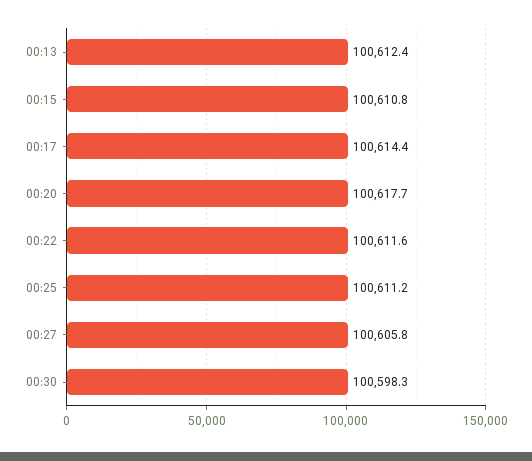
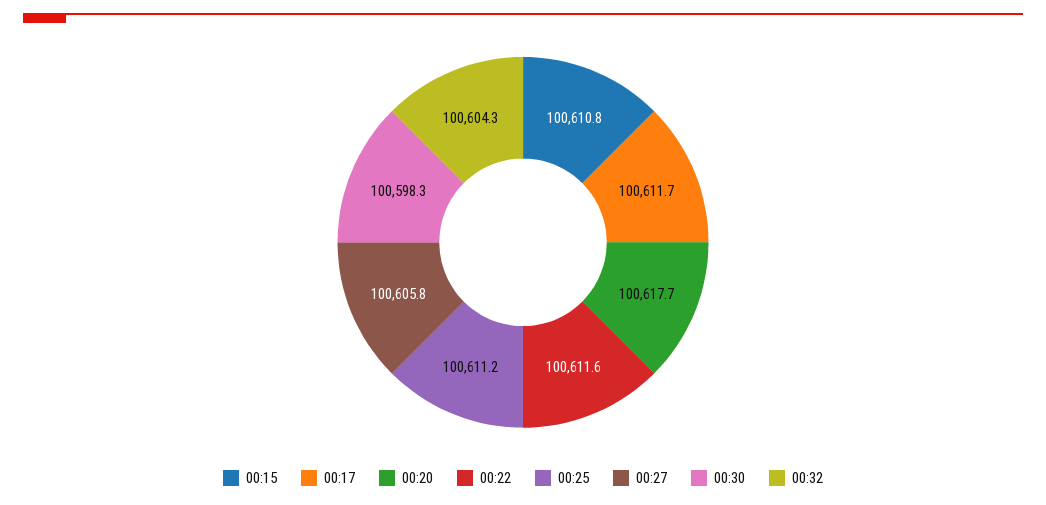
00:13: 100612.4 -> none
00:17: 100614.4 -> 100611.7
00:32: none -> 100604.3

